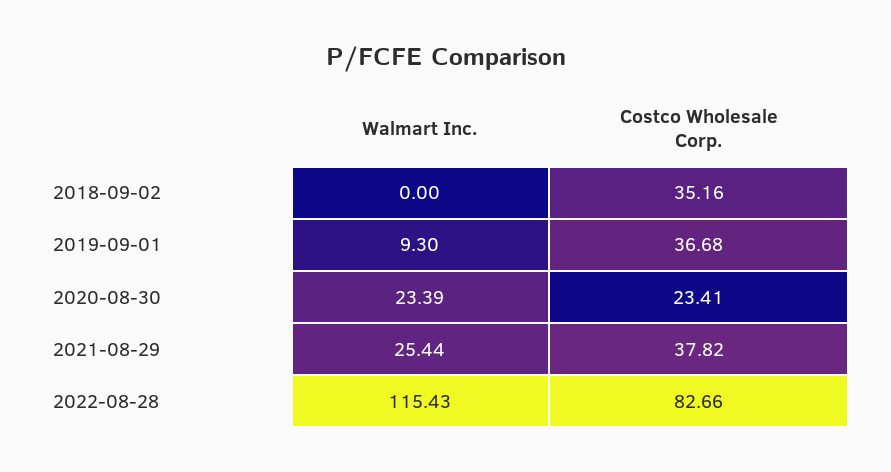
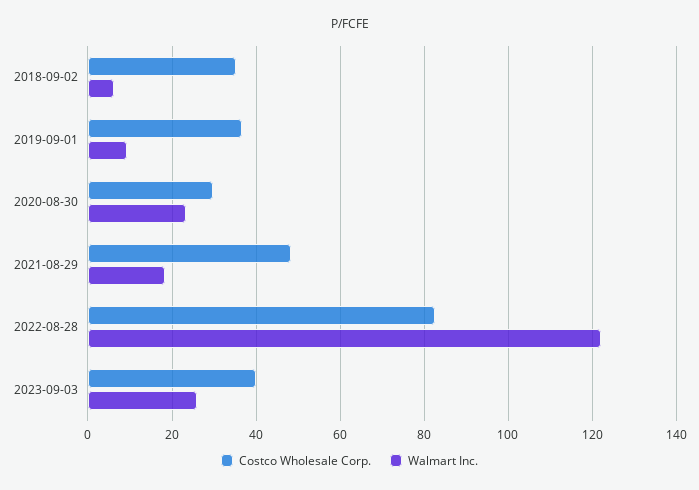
Walmart Inc., 2018-09-02: 0 -> 6
Costco Wholesale Corp., 2020-08-30: 23.41 -> 30
Walmart Inc., 2021-08-29: 25.44 -> 18
Costco Wholesale Corp., 2021-08-29: 37.82 -> 48
Walmart Inc., 2022-08-28: 115.43 -> 122
Costco Wholesale Corp., 2023-09-03: none -> 40
Walmart Inc., 2023-09-03: none -> 26

